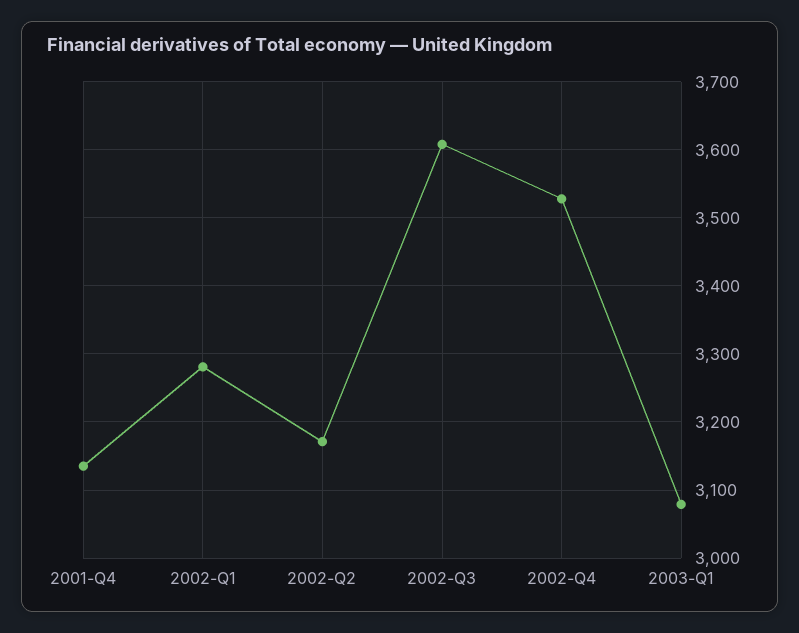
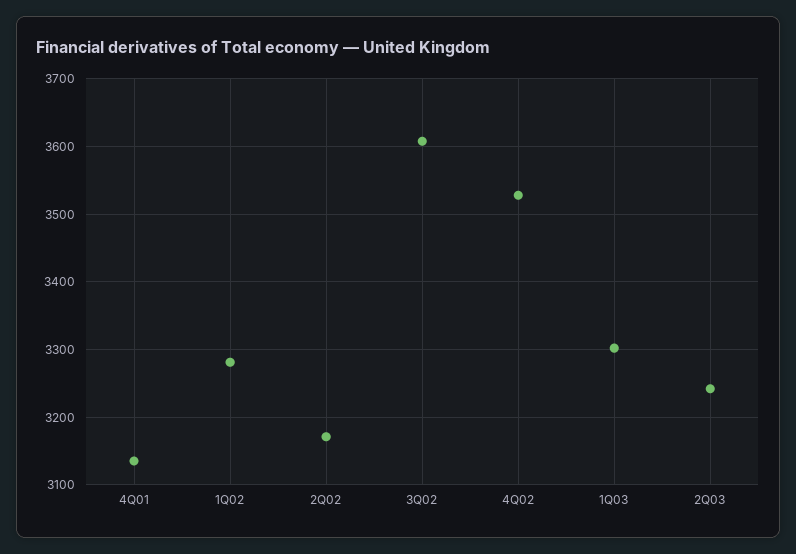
2003-Q1: 3080 -> 3300
2Q03: none -> 3240

